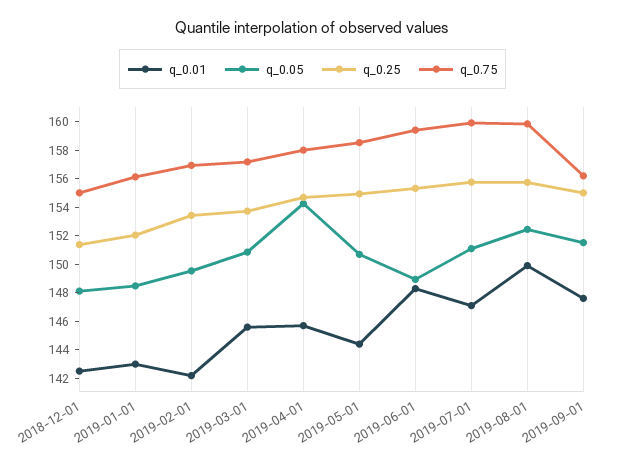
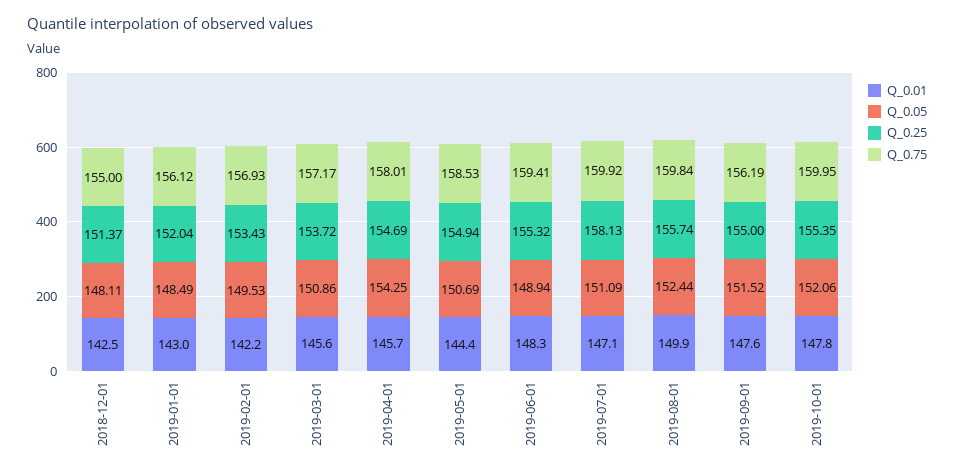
q_0.25, 2019-07-01: 156 -> 158.13
q_0.01, 2019-10-01: none -> 147.8
q_0.05, 2019-10-01: none -> 152.06
q_0.25, 2019-10-01: none -> 155.35
q_0.75, 2019-10-01: none -> 159.95

